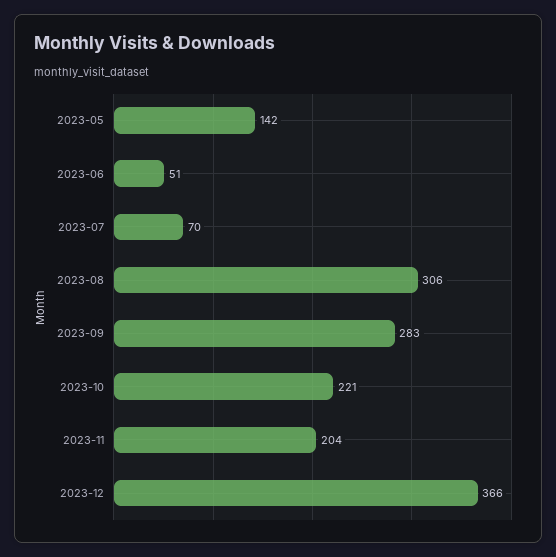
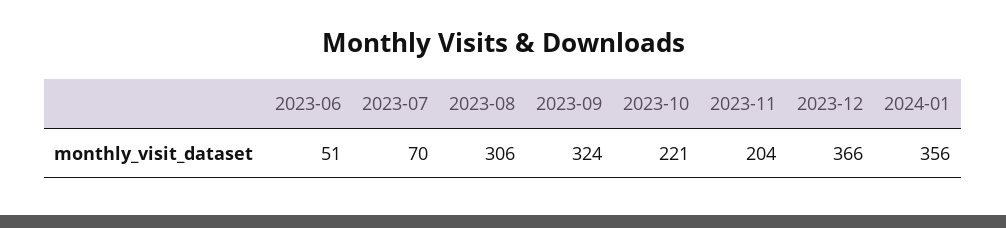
2023-05: 142 -> none
2023-09: 283 -> 324
2024-01: none -> 356

